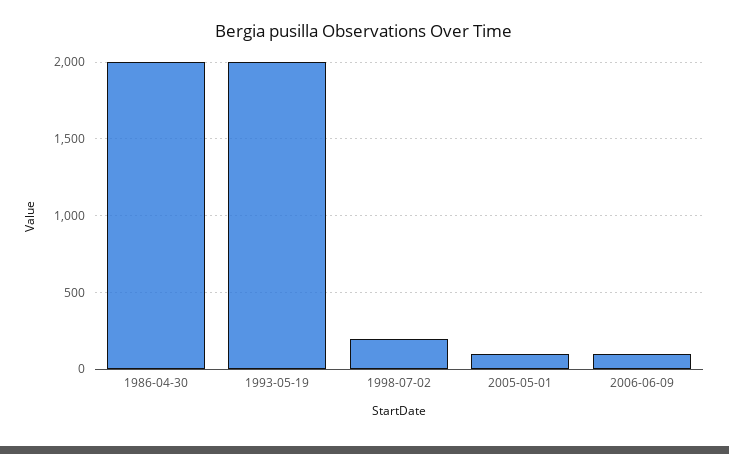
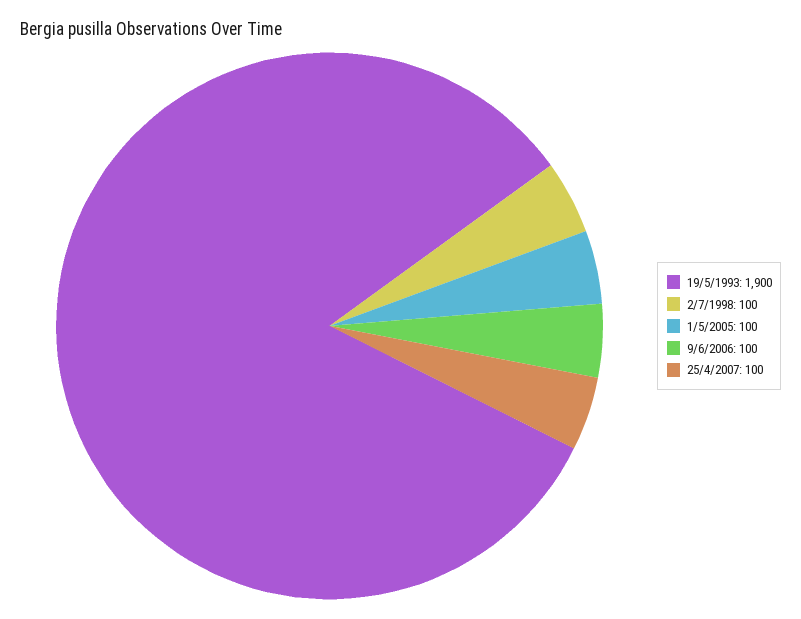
1986-04-30: 2000 -> none
1993-05-19: 2000 -> 1900
1998-07-02: 200 -> 100
25/4/2007: none -> 100

